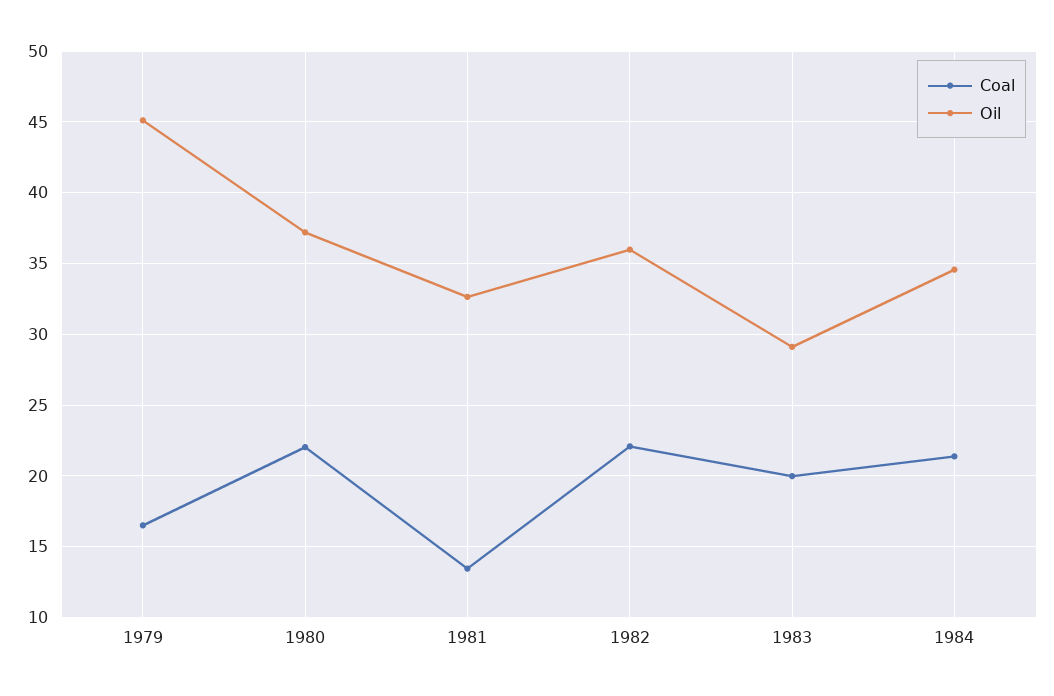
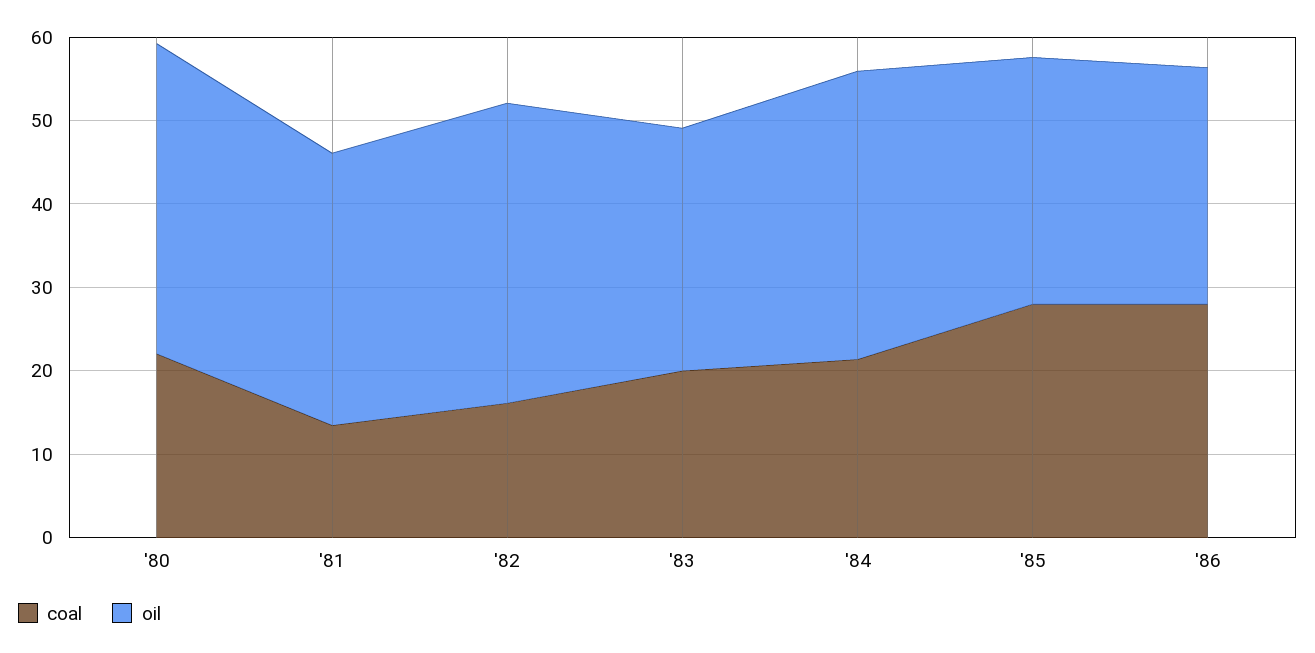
Coal, 1979: 16.5 -> none
Oil, 1979: 45 -> none
Coal, 1982: 22 -> 16
Coal, '85: none -> 28
Oil, '85: none -> 30
Coal, '86: none -> 28
Oil, '86: none -> 28

